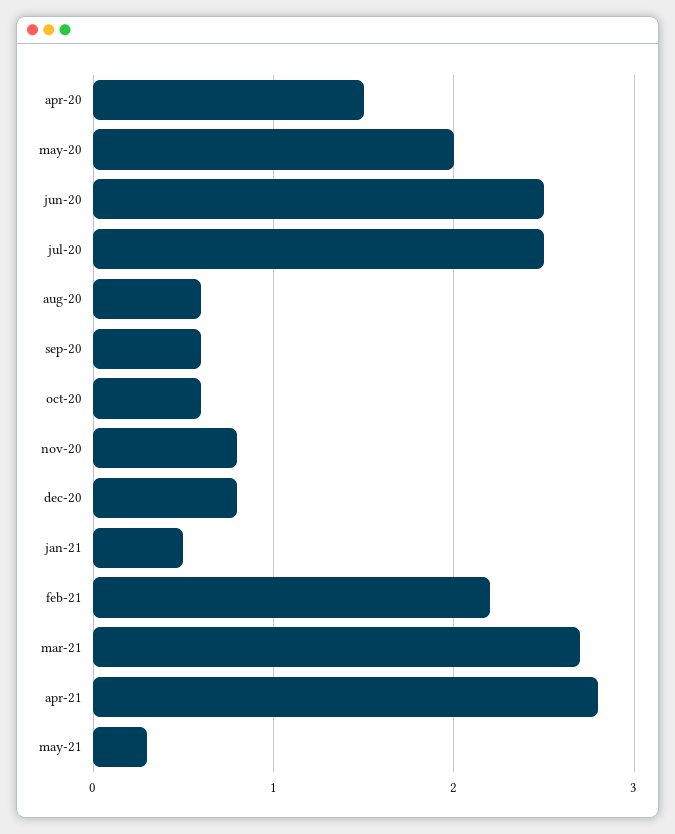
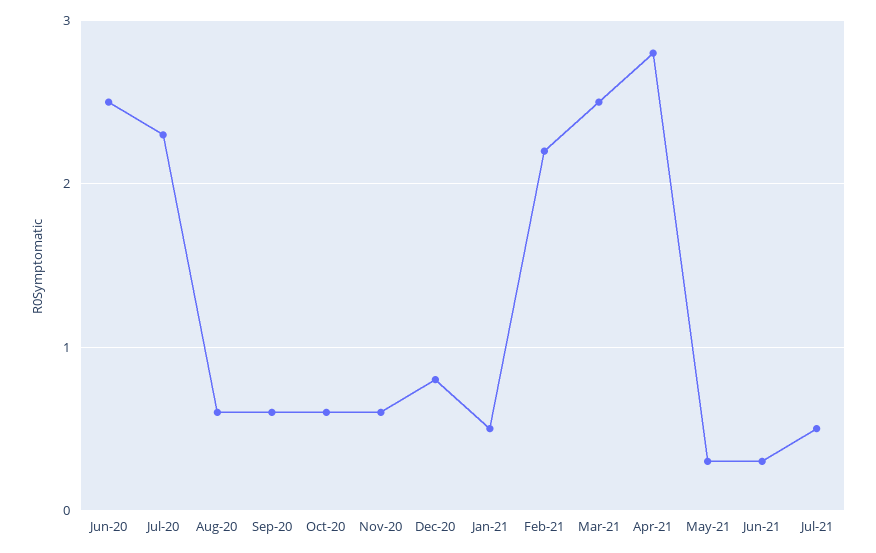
apr-20: 1.5 -> none
may-20: 2 -> none
jul-20: 2.5 -> 2.3
nov-20: 0.8 -> 0.6
mar-21: 2.7 -> 2.5
Jun-21: none -> 0.3
Jul-21: none -> 0.5

